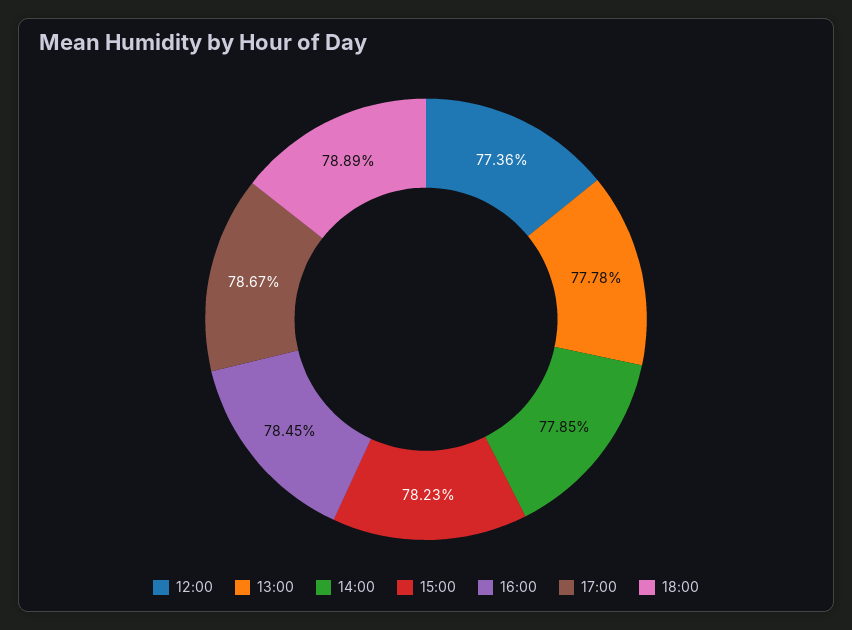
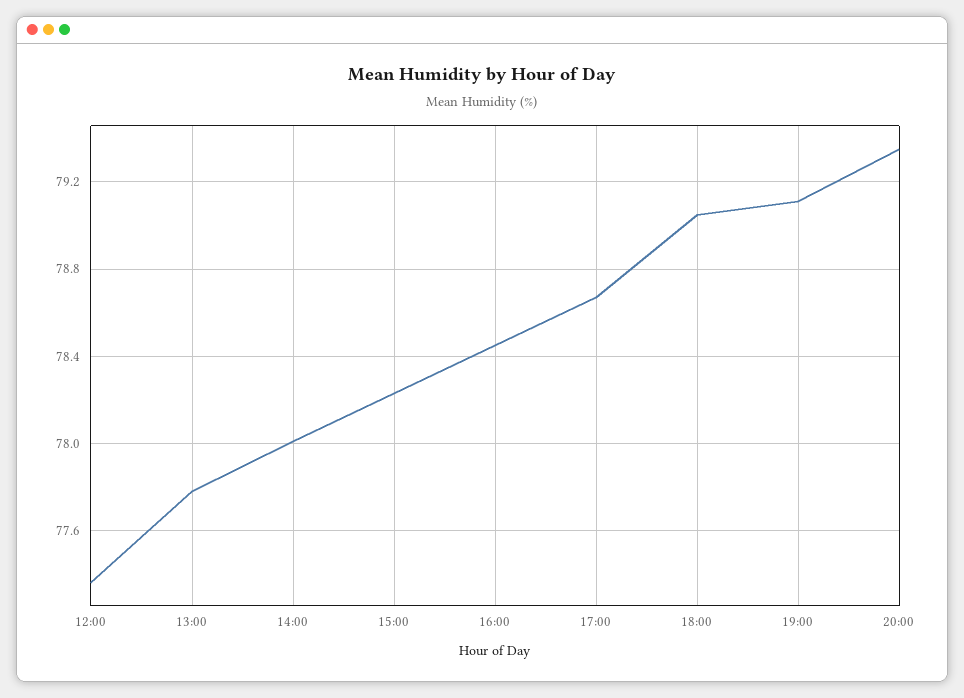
14:00: 77.85 -> 78
18:00: 78.89 -> 79.05
19:00: none -> 79.1
20:00: none -> 79.35

